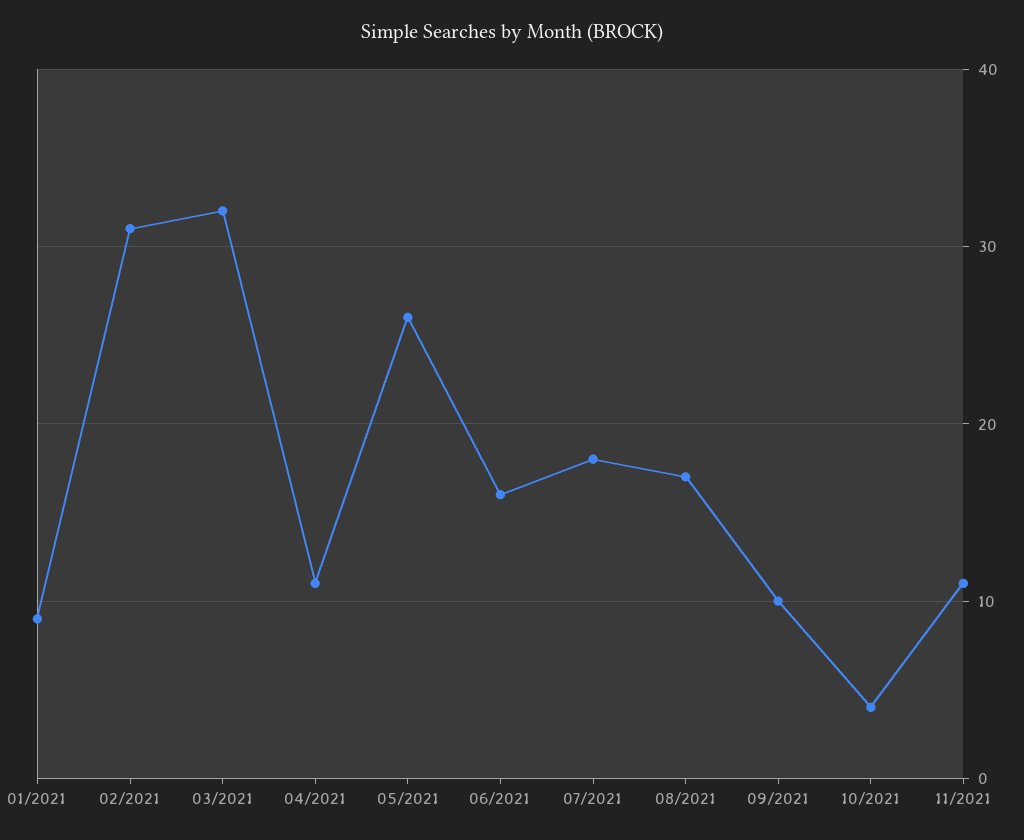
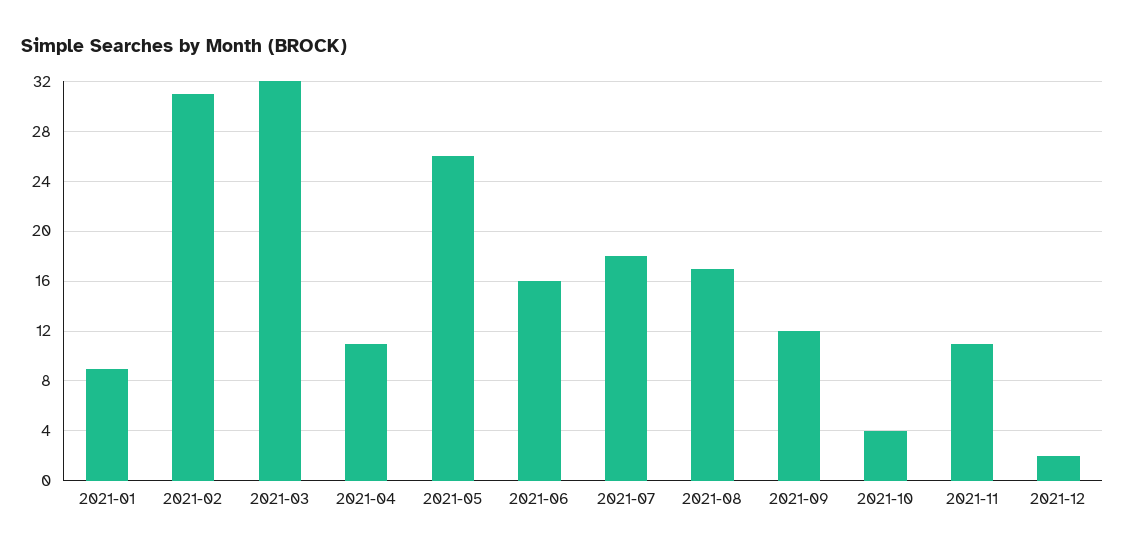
09/2021: 10 -> 12
2021-12: none -> 2

